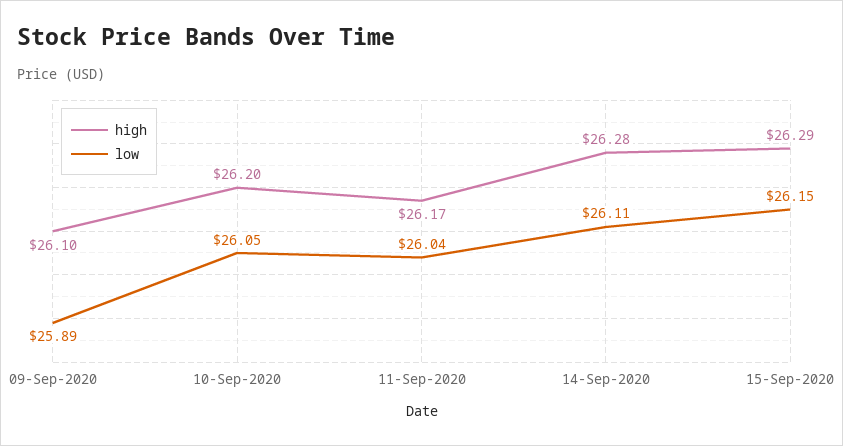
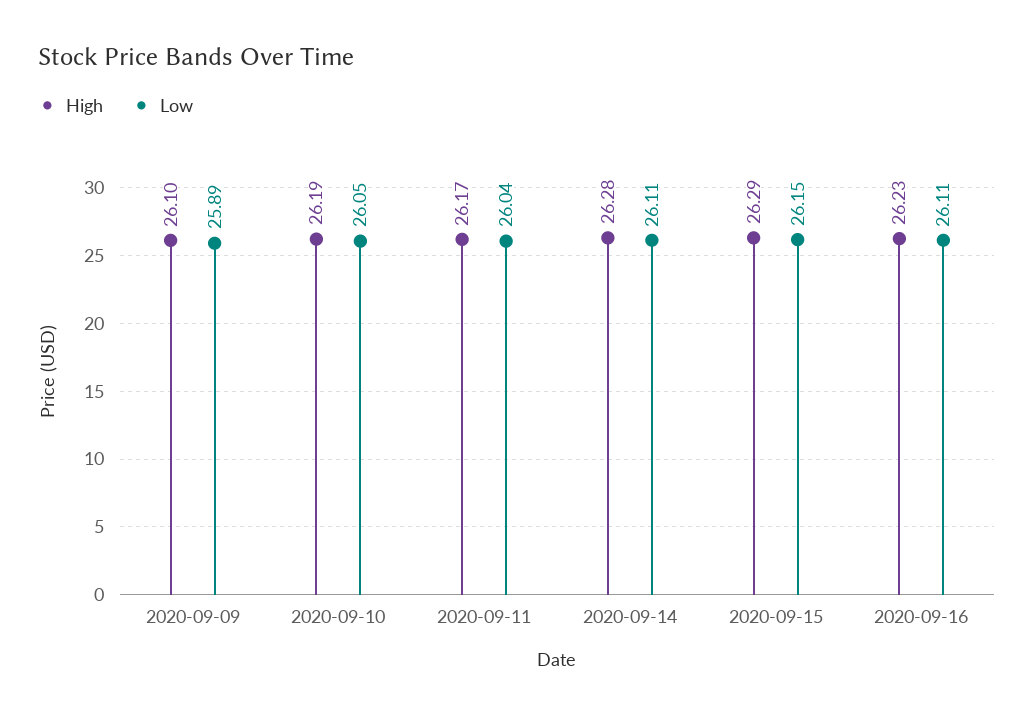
high, 10-Sep-2020: 26.2 -> 26.19
high, 2020-09-16: none -> 26.23
low, 2020-09-16: none -> 26.11

